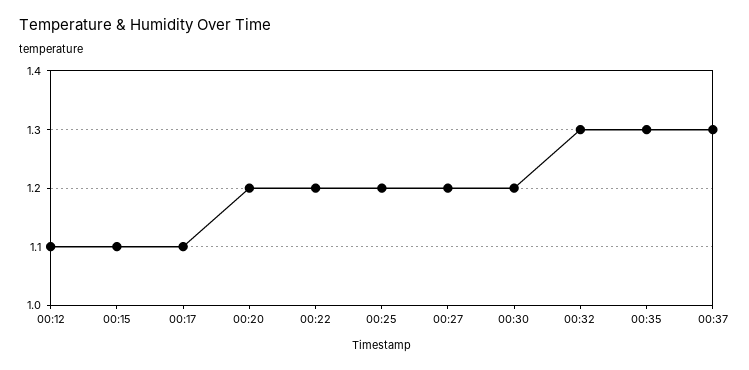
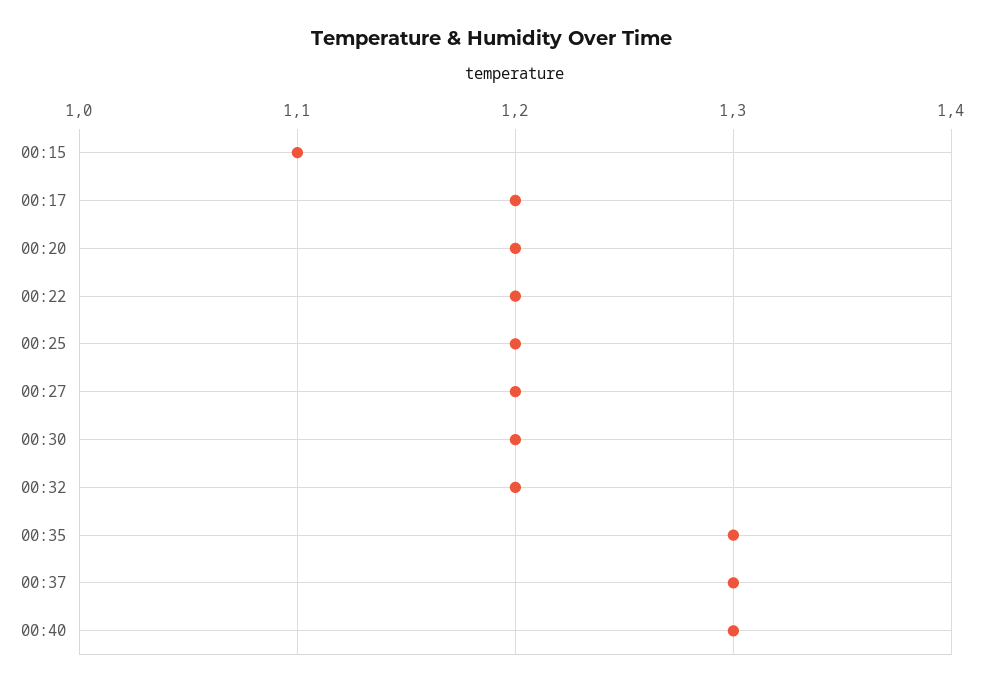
00:12: 1.1 -> none
00:17: 1.1 -> 1.2
00:32: 1.3 -> 1.2
00:40: none -> 1.3

